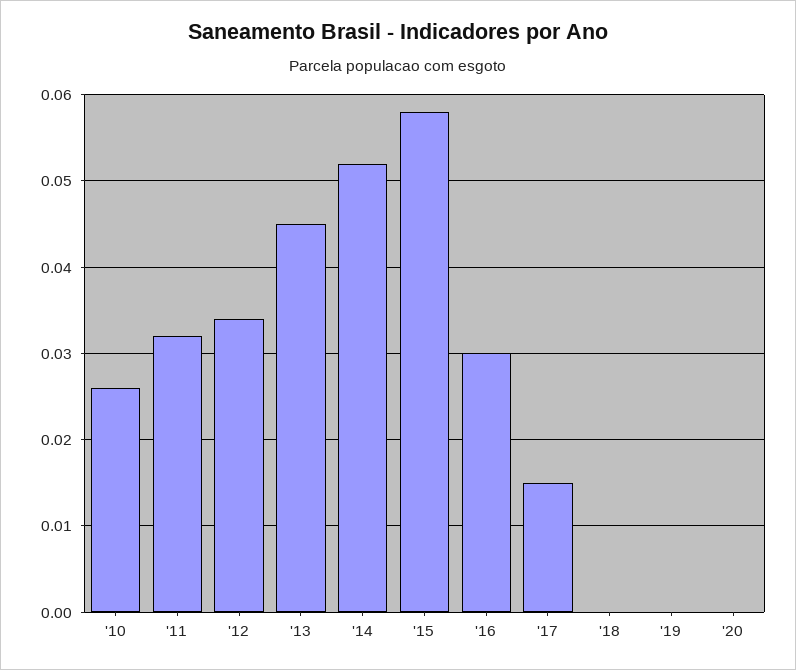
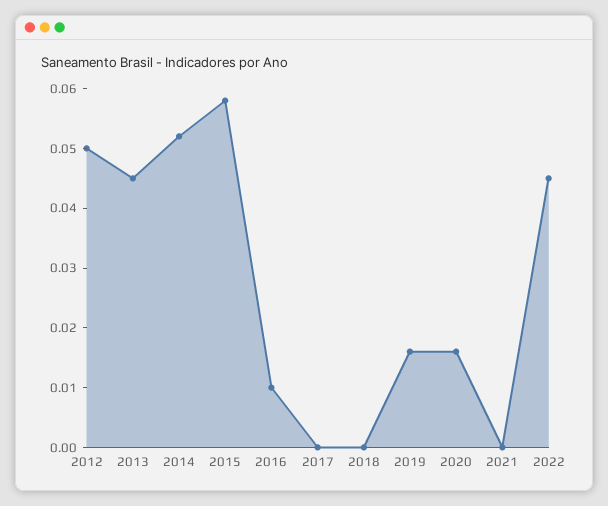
'10: 0.026 -> none
'11: 0.032 -> none
'12: 0.034 -> 0.05
'16: 0.03 -> 0.01
'17: 0.015 -> 0
'19: 0 -> 0.015
'20: 0 -> 0.015
2021: none -> 0
2022: none -> 0.045

